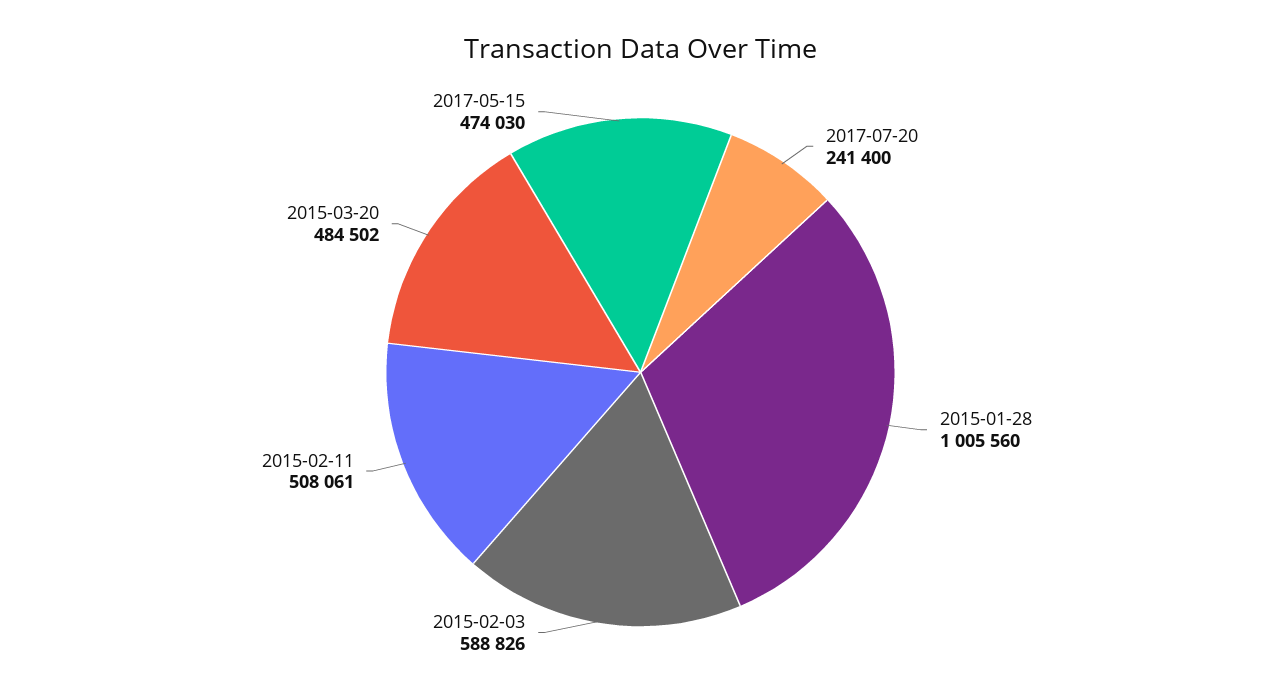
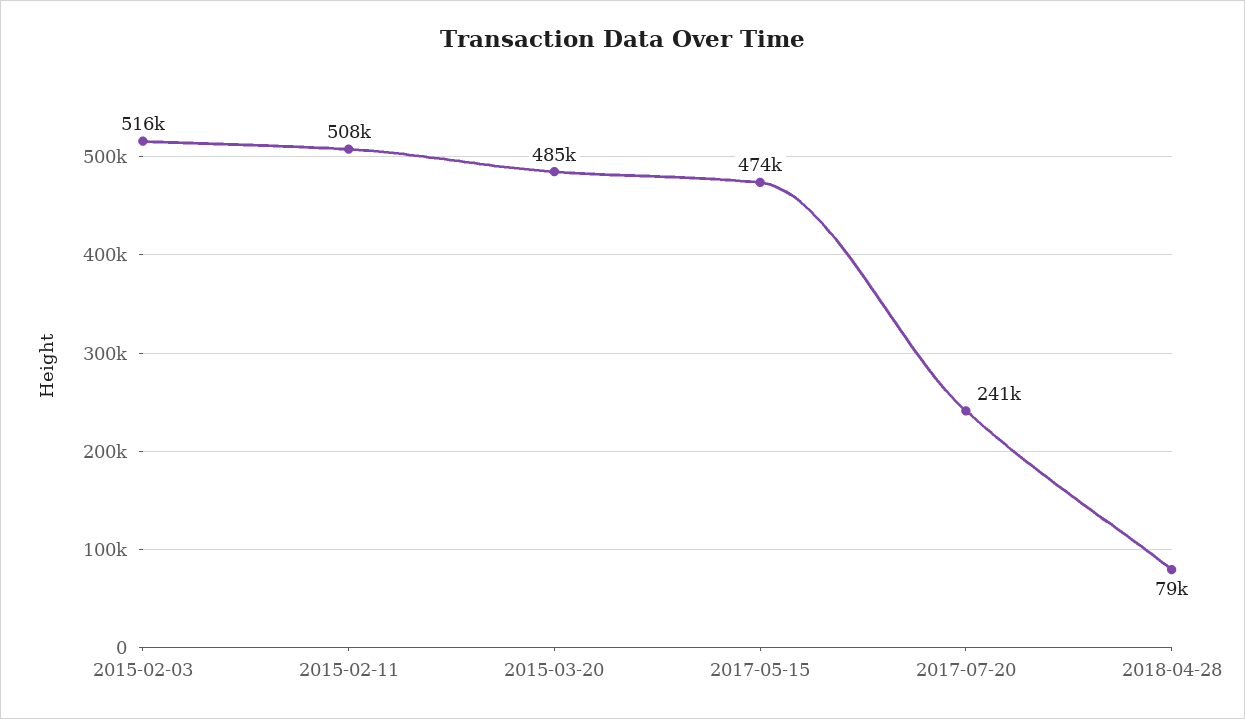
2015-01-28: 1005560 -> none
2015-02-03: 588826 -> 516000
2018-04-28: none -> 79000

